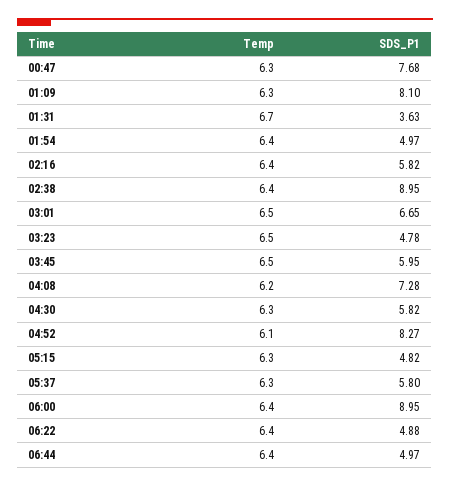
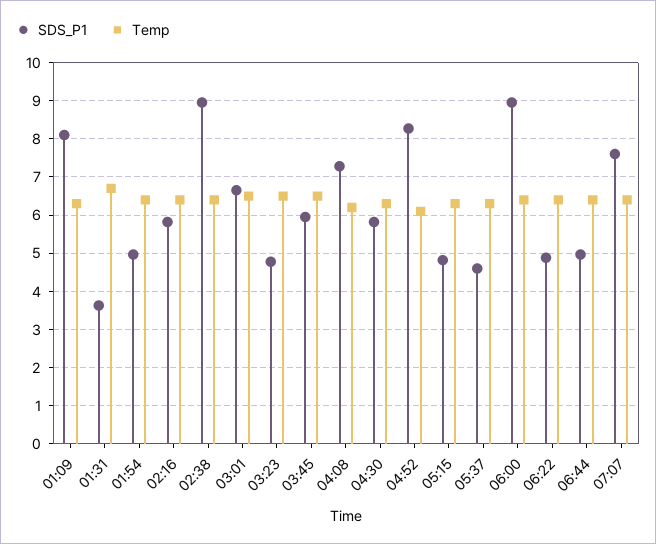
Temp, 00:47: 6.3 -> none
SDS_P1, 00:47: 7.68 -> none
SDS_P1, 05:37: 5.8 -> 4.6
SDS_P1, 07:07: none -> 7.6
Temp, 07:07: none -> 6.4

